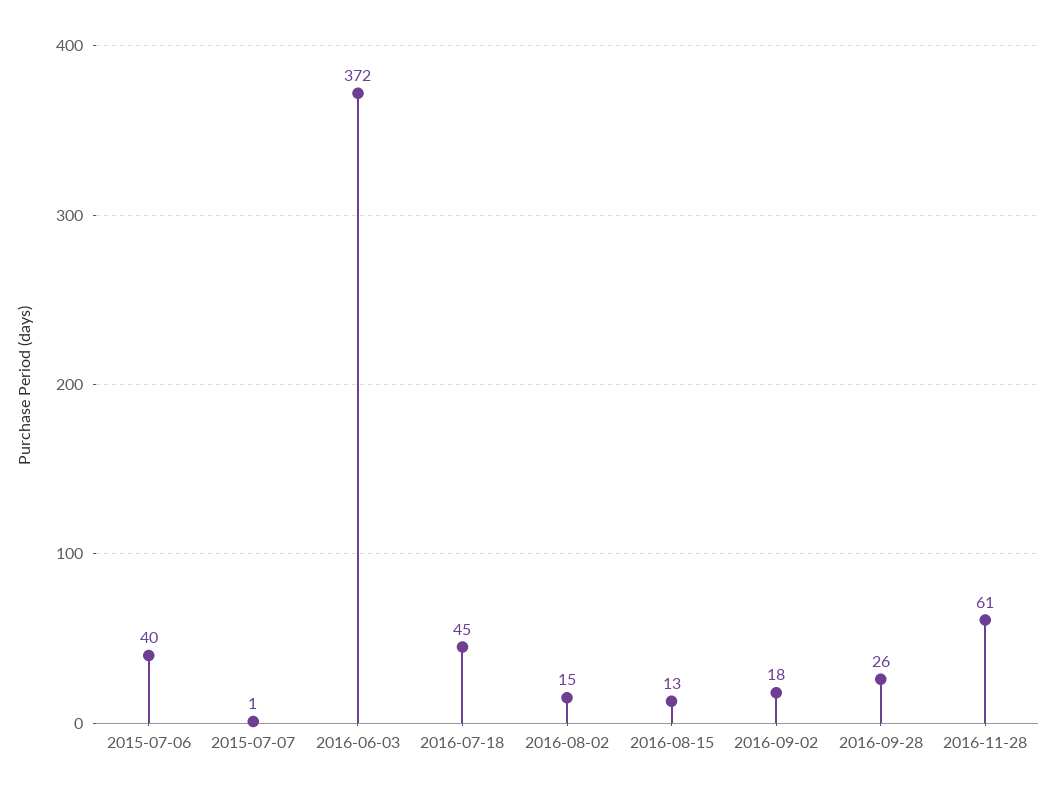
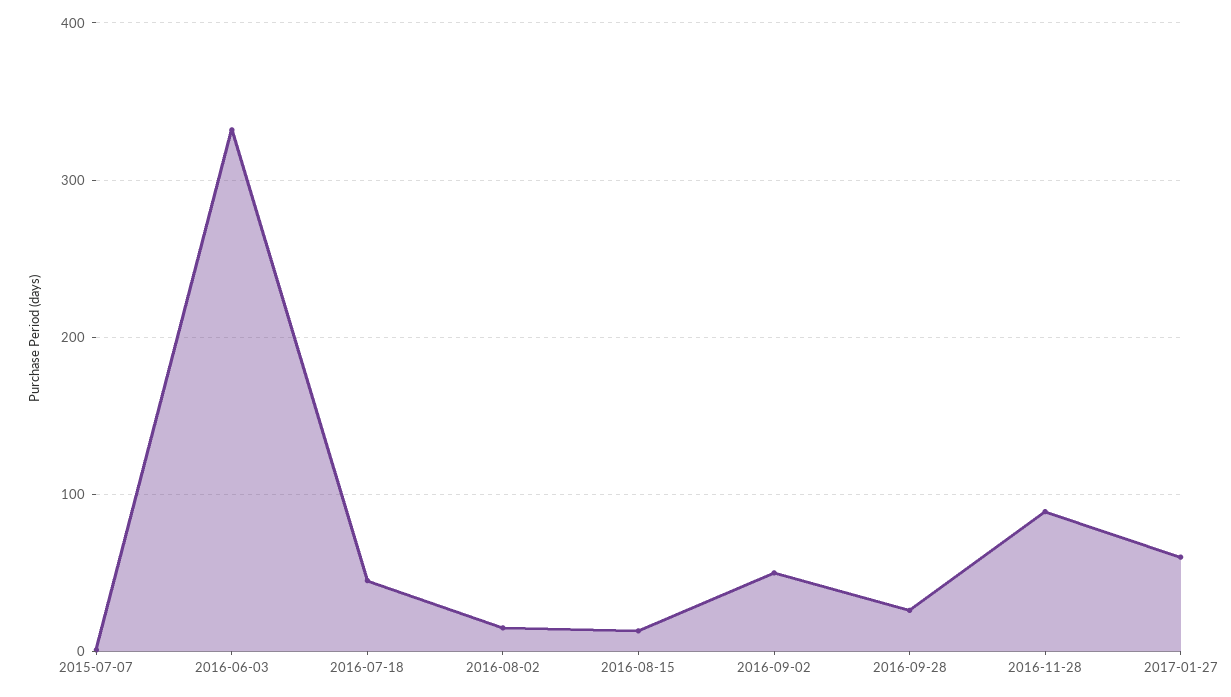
2015-07-06: 40 -> none
2016-06-03: 372 -> 330
2016-09-02: 18 -> 50
2016-11-28: 61 -> 90
2017-01-27: none -> 60

